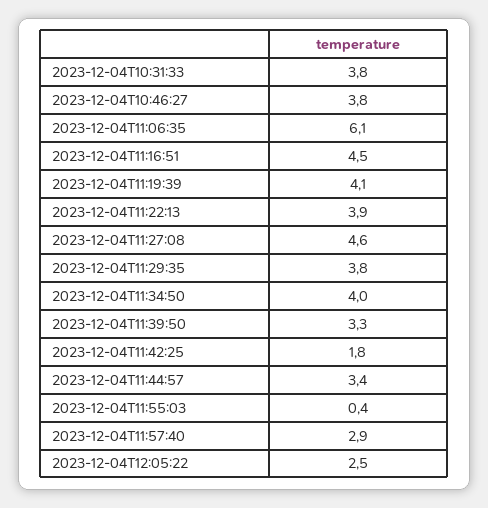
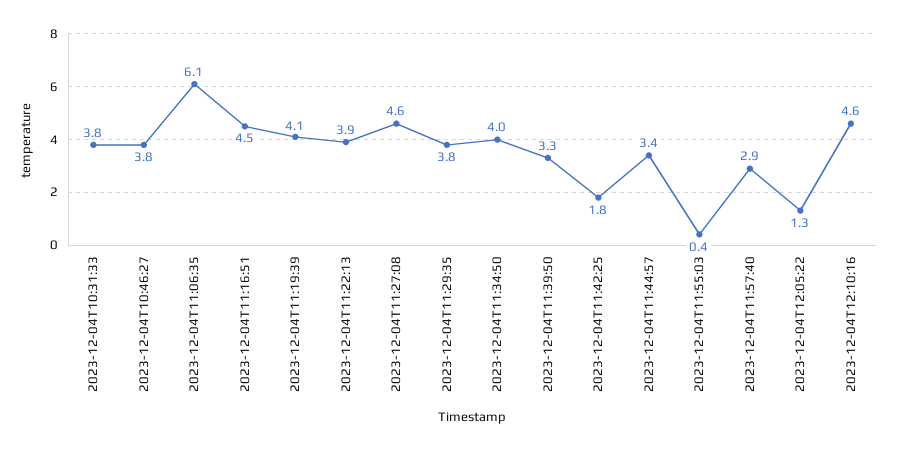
2023-12-04T12:05:22: 2.5 -> 1.3
2023-12-04T12:10:16: none -> 4.6

